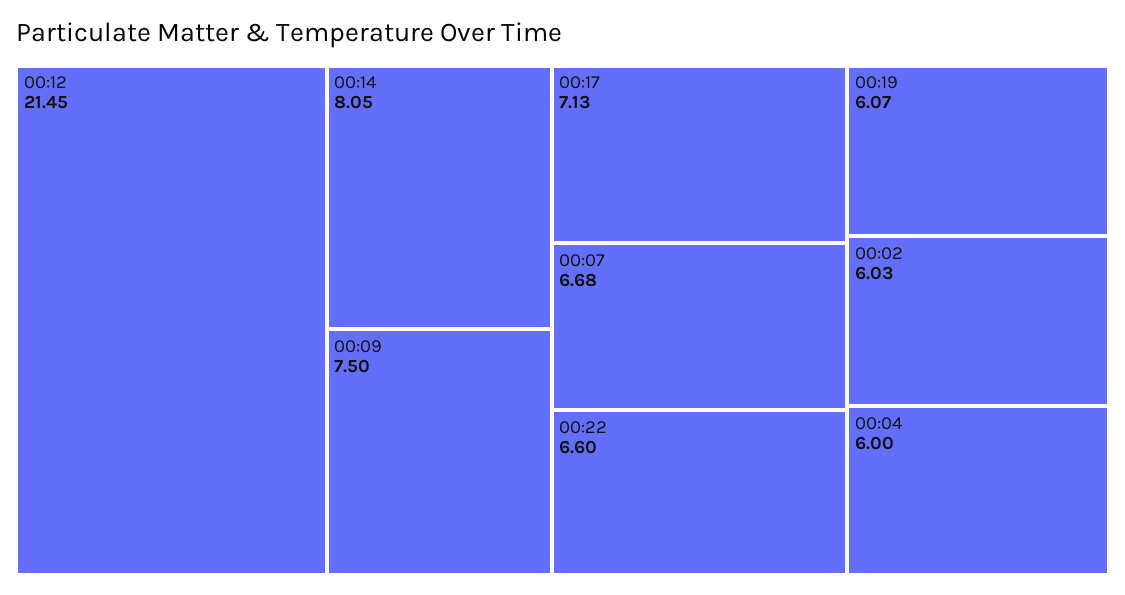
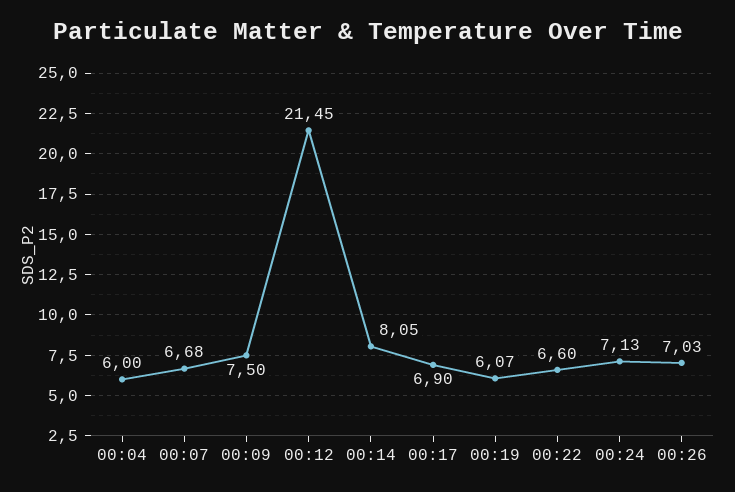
00:17: 7.13 -> 6.9
00:02: 6.03 -> none
00:24: none -> 7.13
00:26: none -> 7.03

